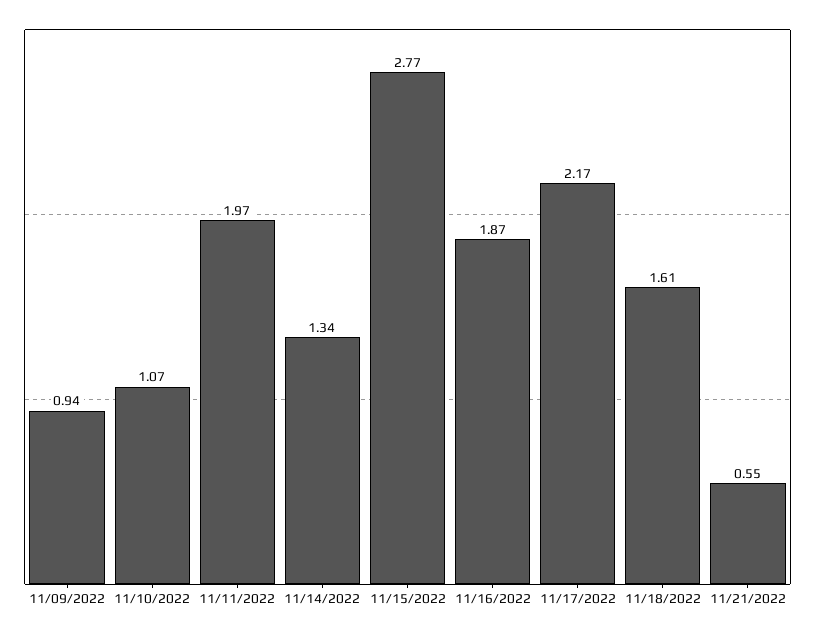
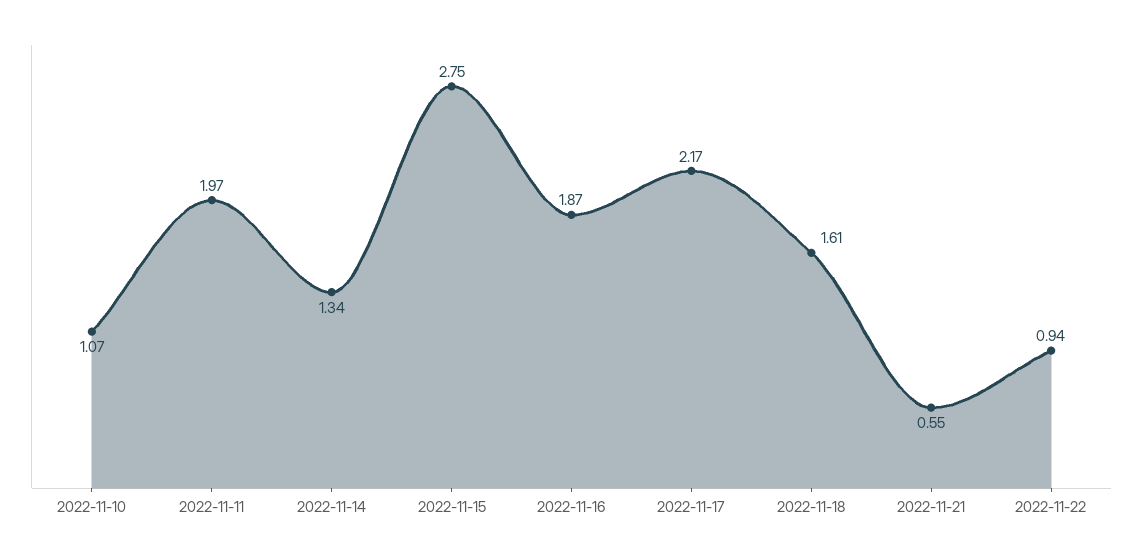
11/09/2022: 0.94 -> none
11/15/2022: 2.77 -> 2.75
2022-11-22: none -> 0.94

